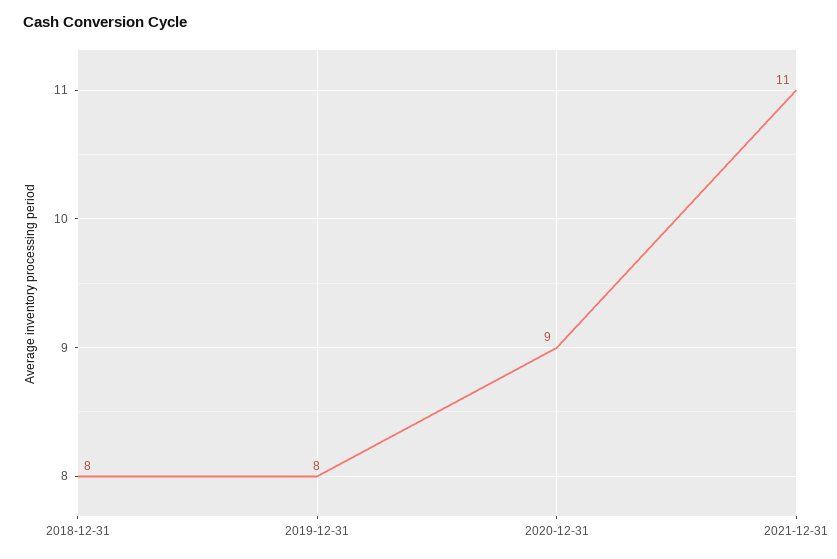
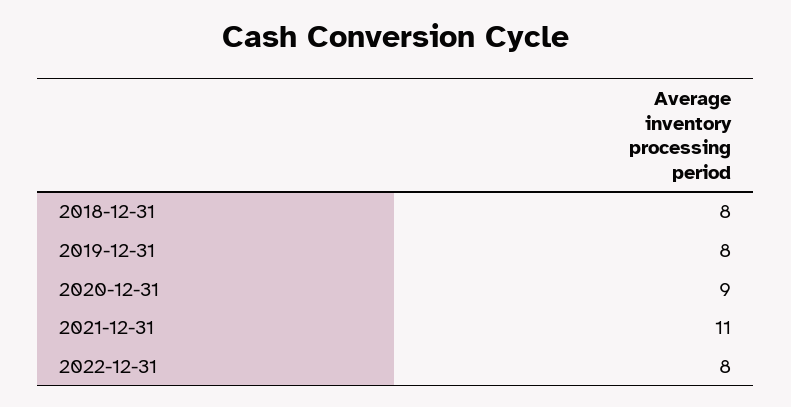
2022-12-31: none -> 8

